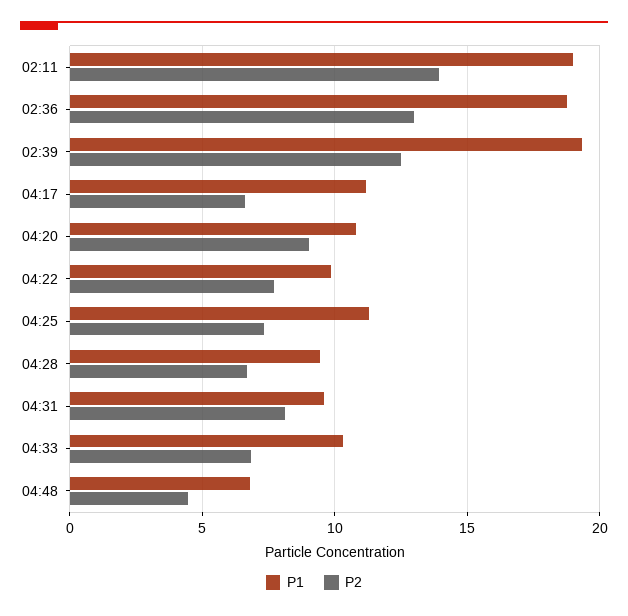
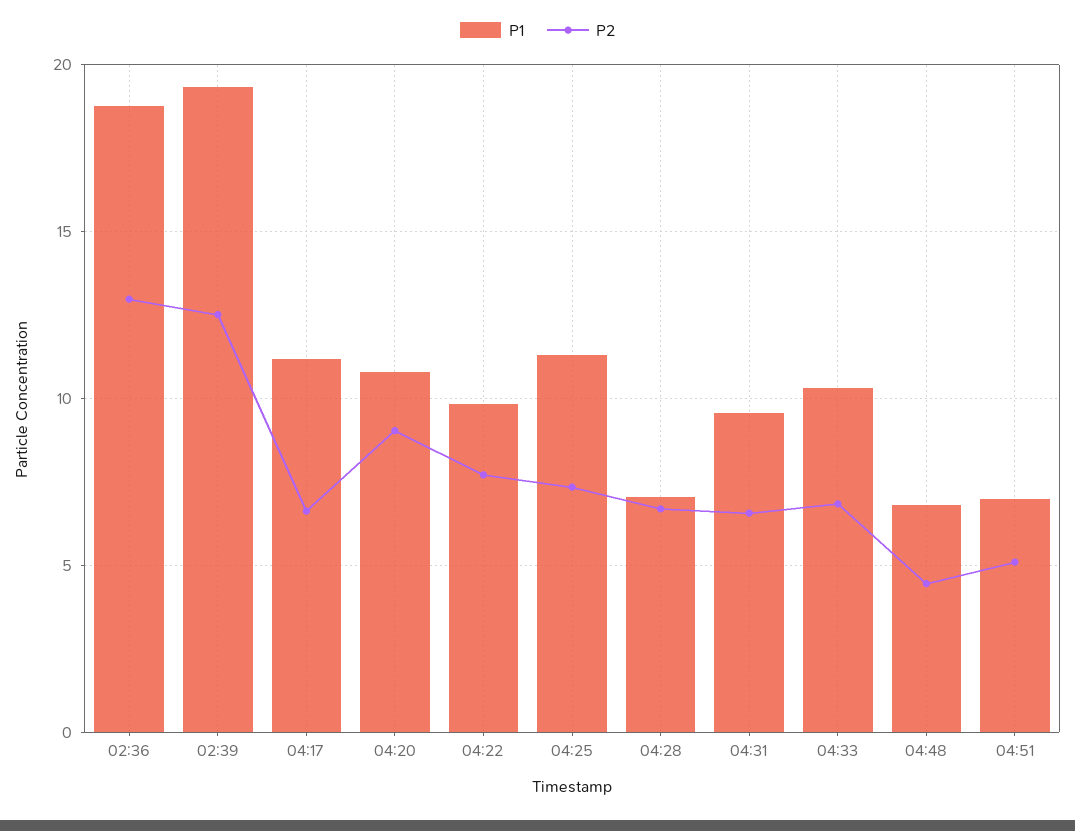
P1, 02:11: 19 -> none
P2, 02:11: 14 -> none
P1, 04:28: 9.5 -> 7
P2, 04:31: 8 -> 6.5
P1, 04:51: none -> 7
P2, 04:51: none -> 5

